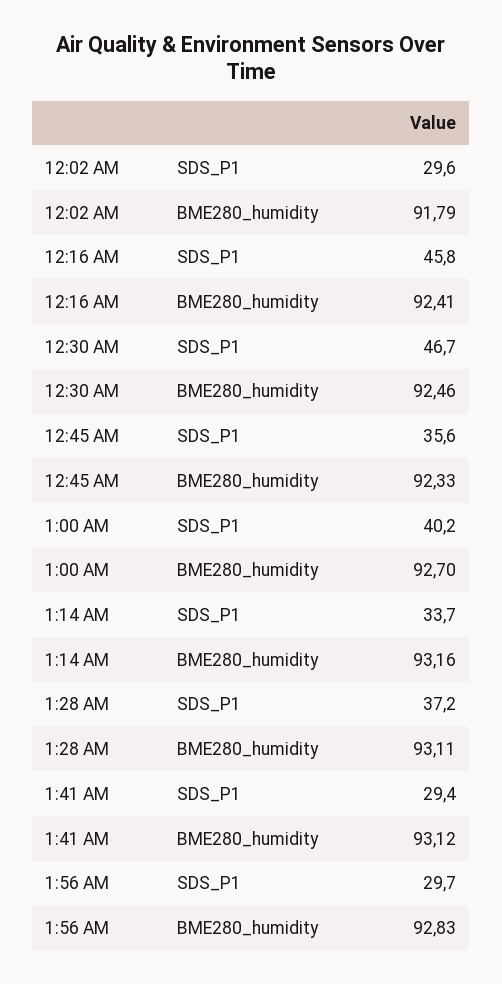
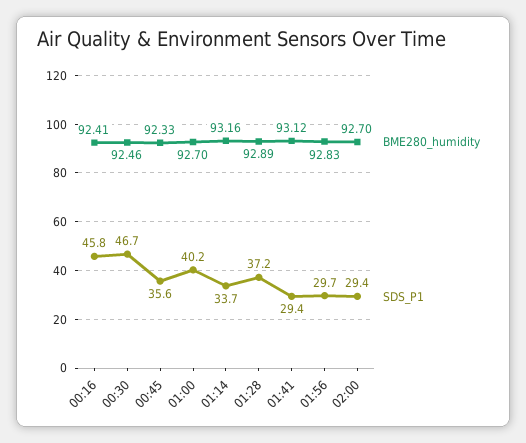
SDS_P1, 12:02 AM: 29.6 -> none
BME280_humidity, 12:02 AM: 91.79 -> none
BME280_humidity, 1:28 AM: 93.11 -> 92.89
BME280_humidity, 02:00: none -> 92.7
SDS_P1, 02:00: none -> 29.4

